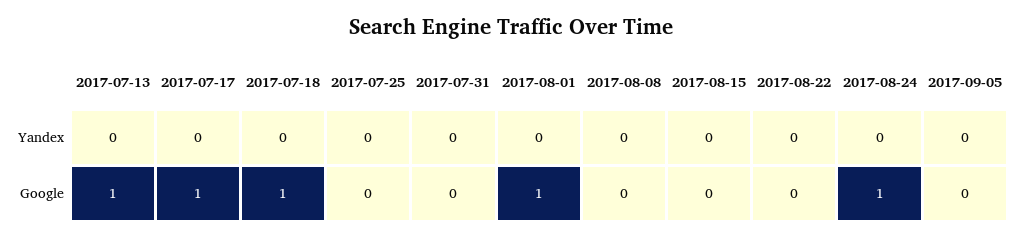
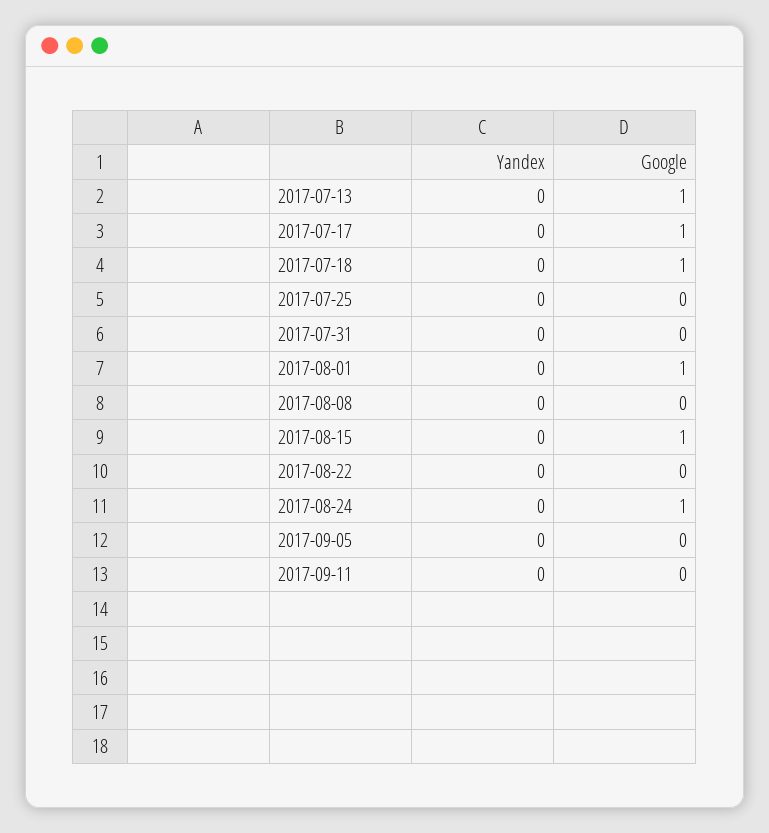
2017-08-15, Google: 0 -> 1
2017-09-11, Yandex: none -> 0
2017-09-11, Google: none -> 0

